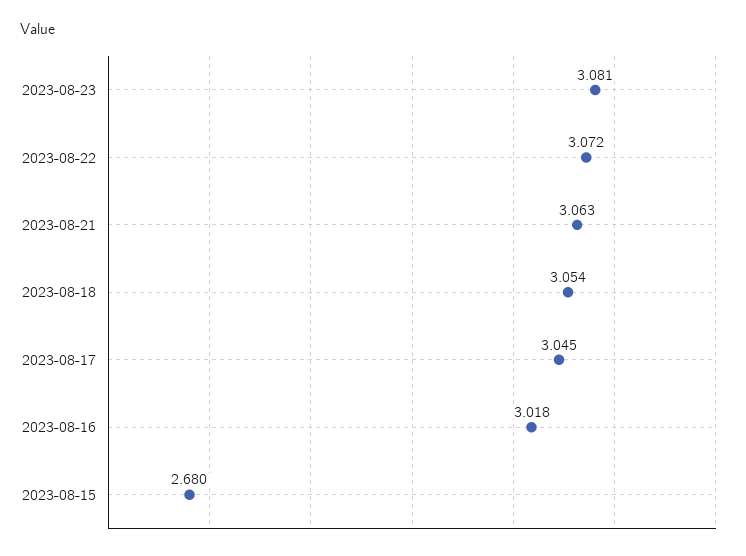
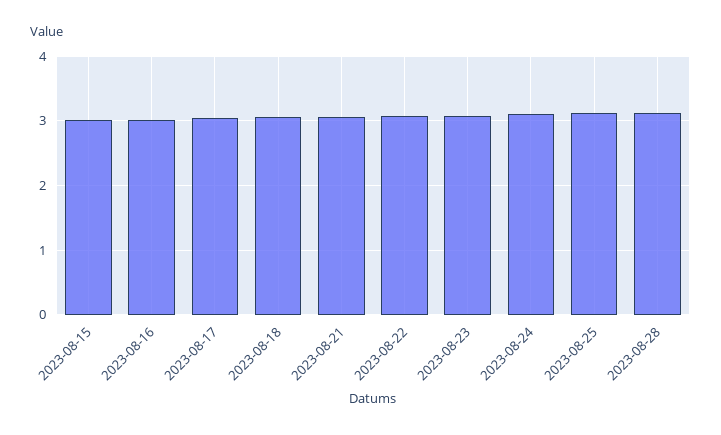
2023-08-15: 2.68 -> 3
2023-08-24: none -> 3.1
2023-08-25: none -> 3.1
2023-08-28: none -> 3.1

